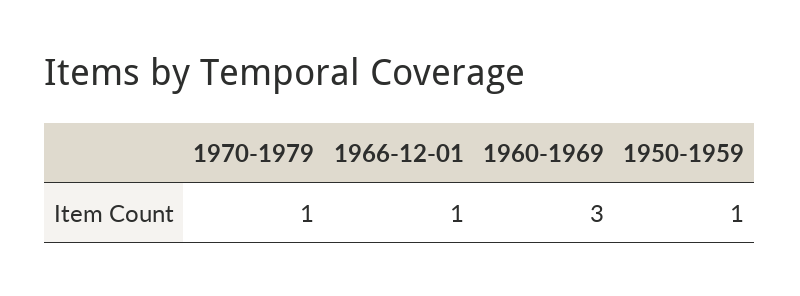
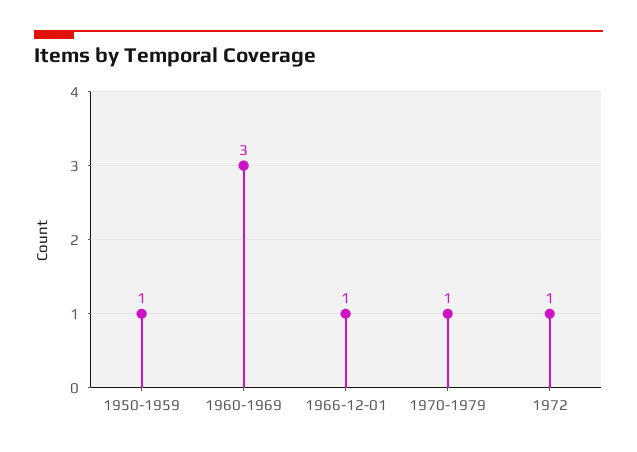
1972: none -> 1

